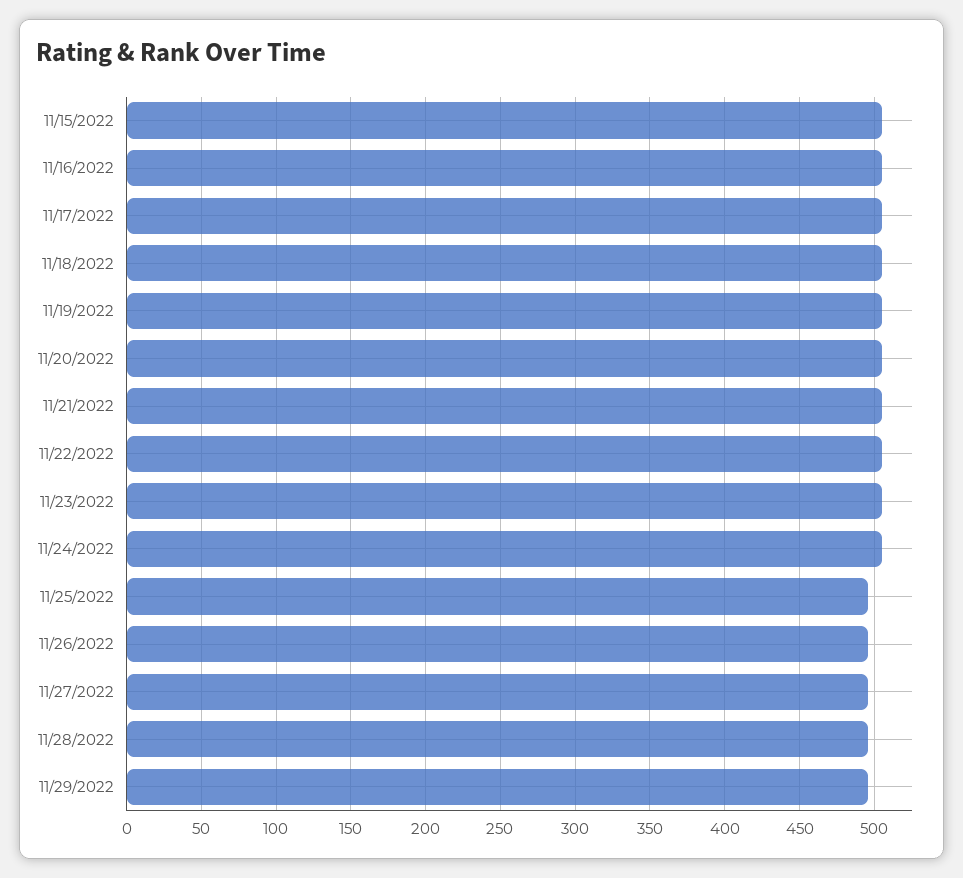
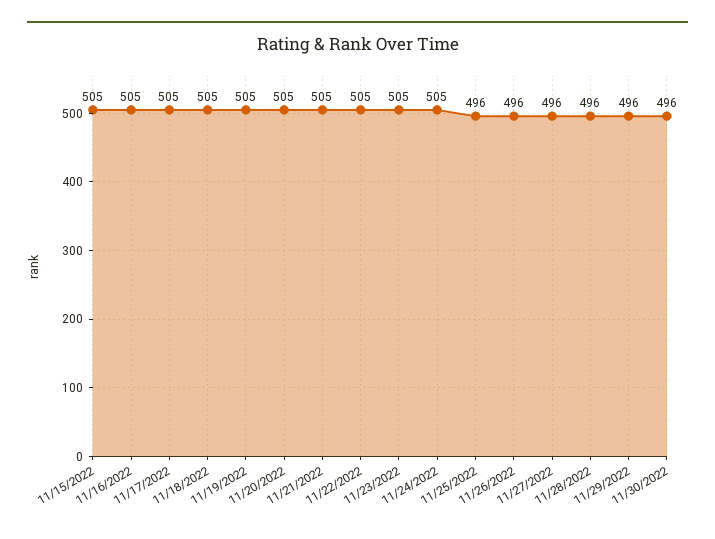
11/30/2022: none -> 496

